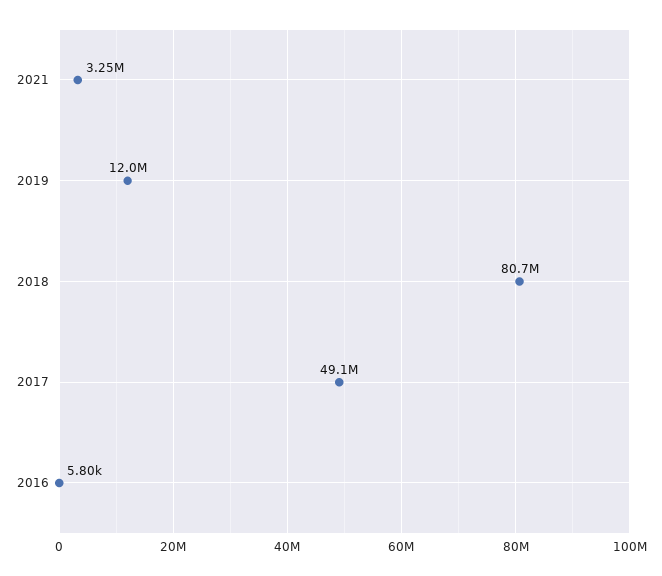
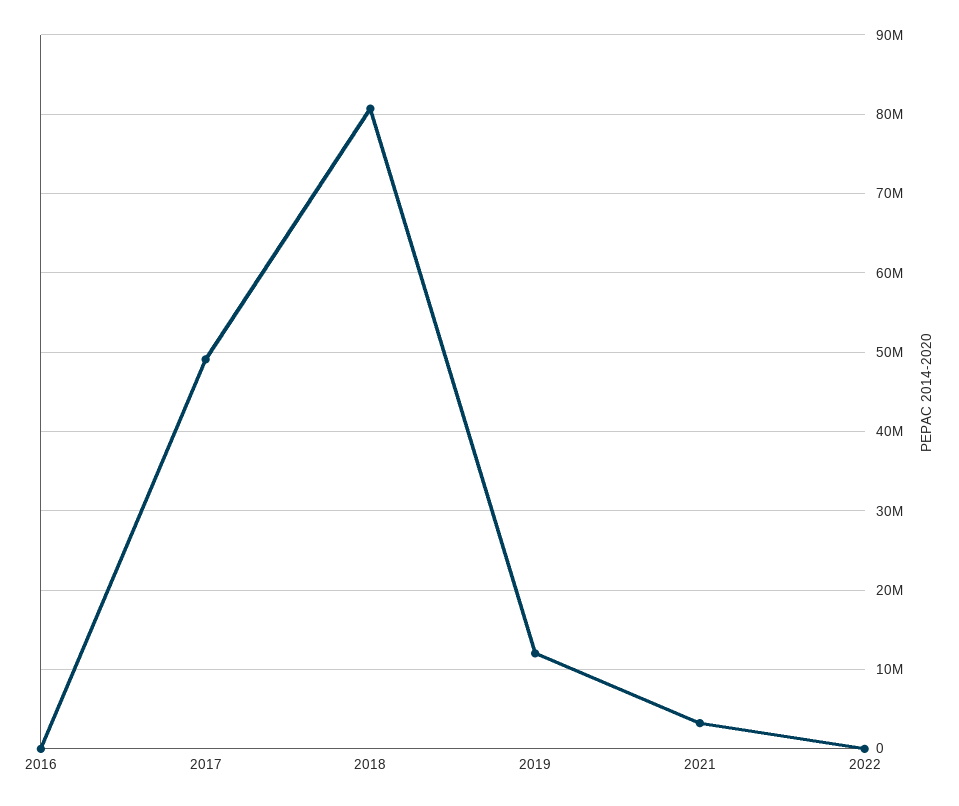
2022: none -> 0

